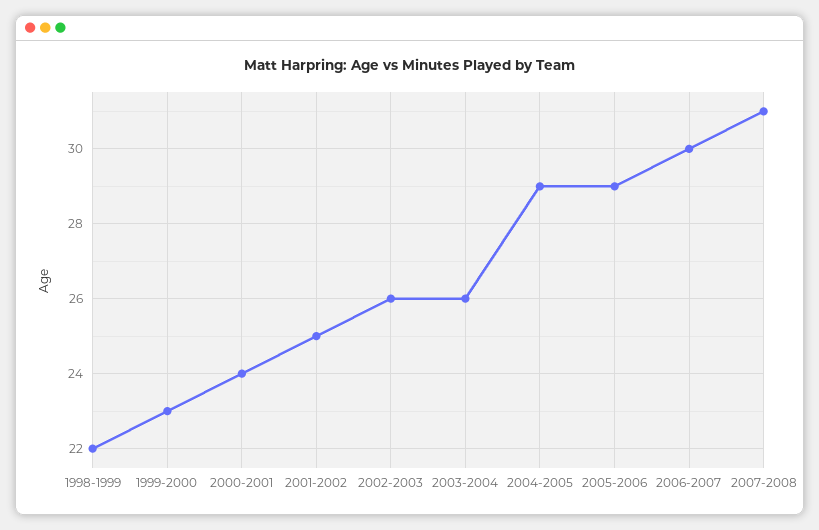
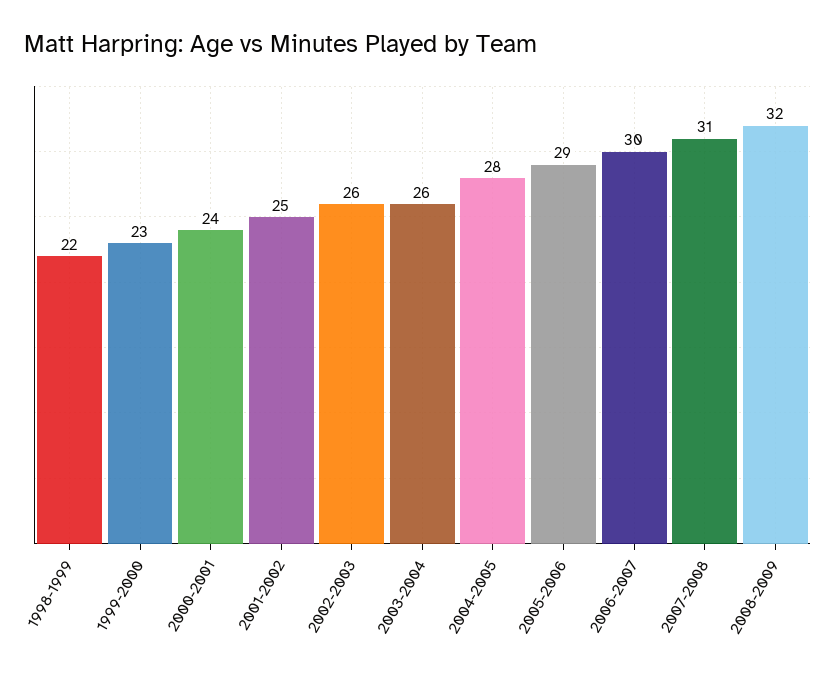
2004-2005: 29 -> 28
2008-2009: none -> 32

